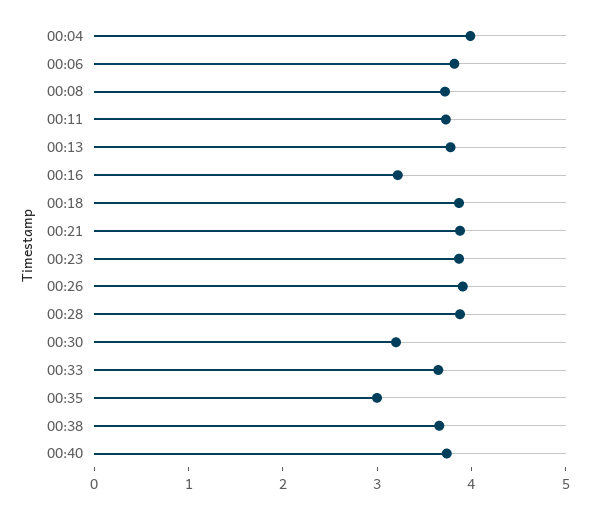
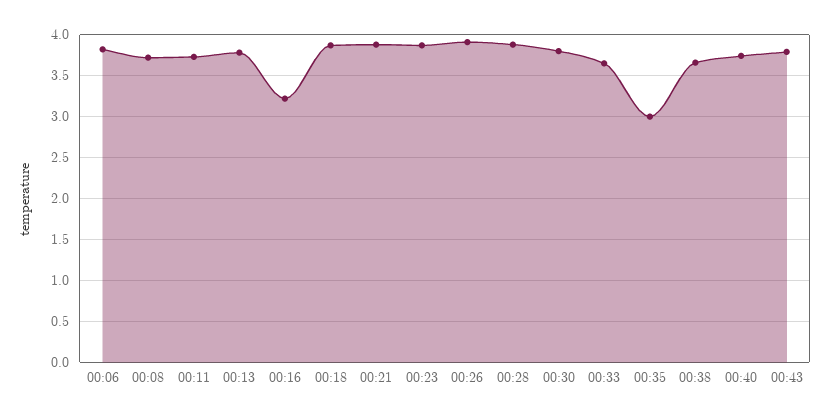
00:04: 4 -> none
00:30: 3.2 -> 3.8
00:43: none -> 3.8

